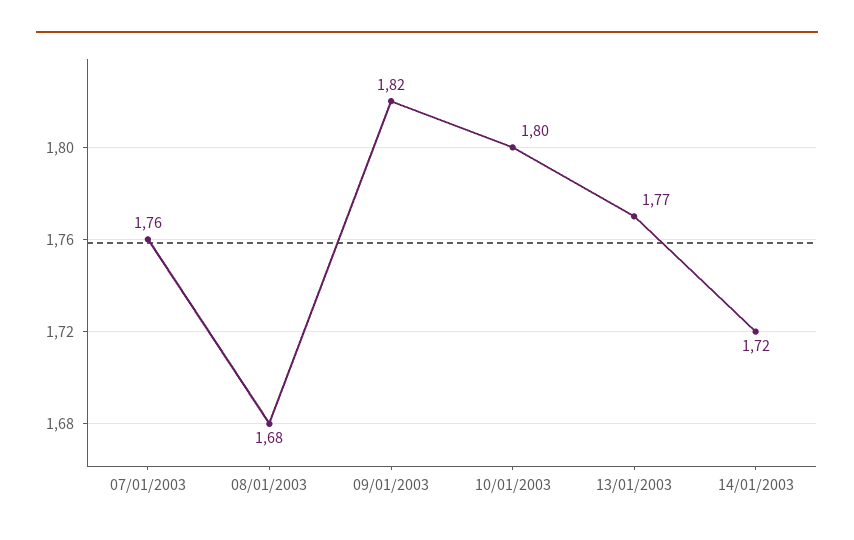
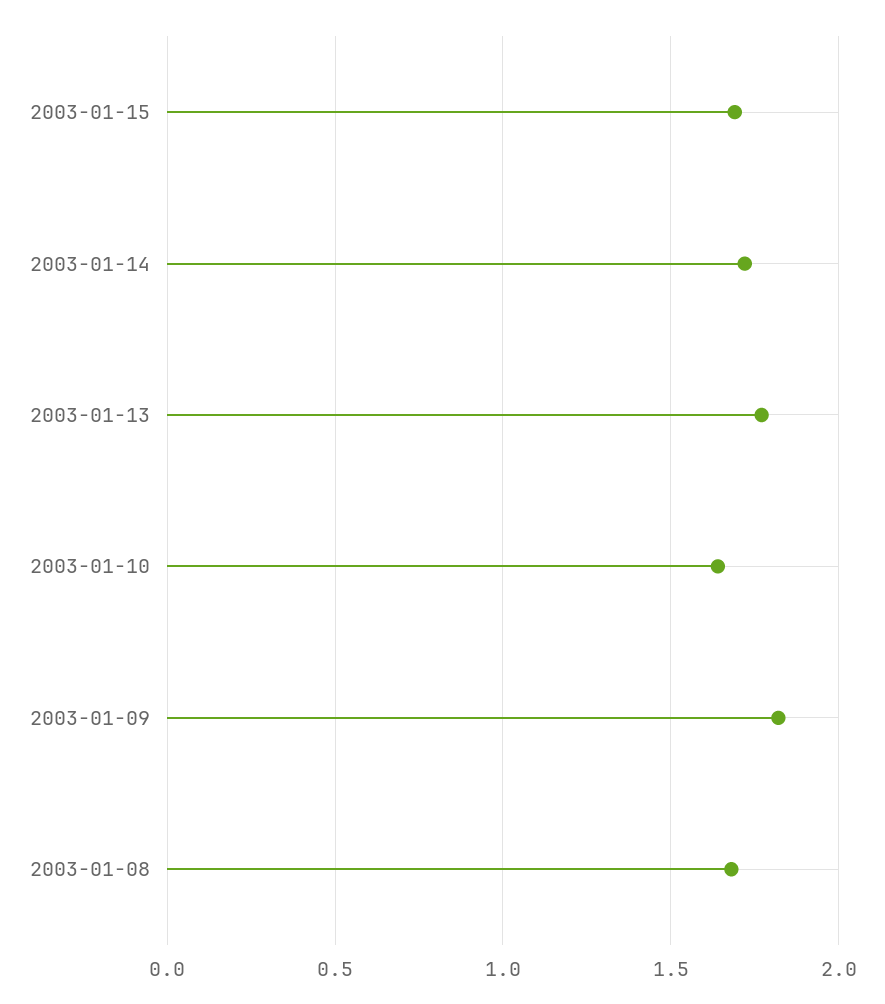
07/01/2003: 1.76 -> none
10/01/2003: 1.8 -> 1.65
2003-01-15: none -> 1.7

